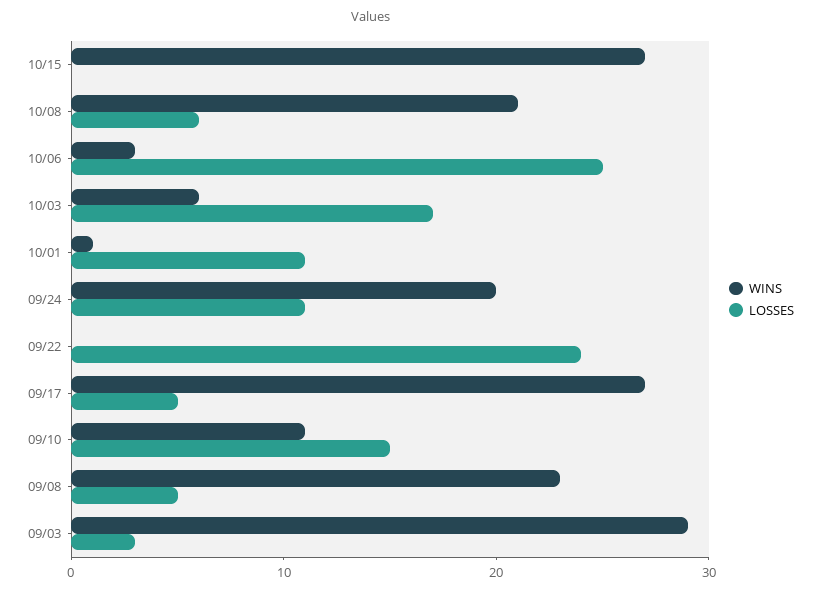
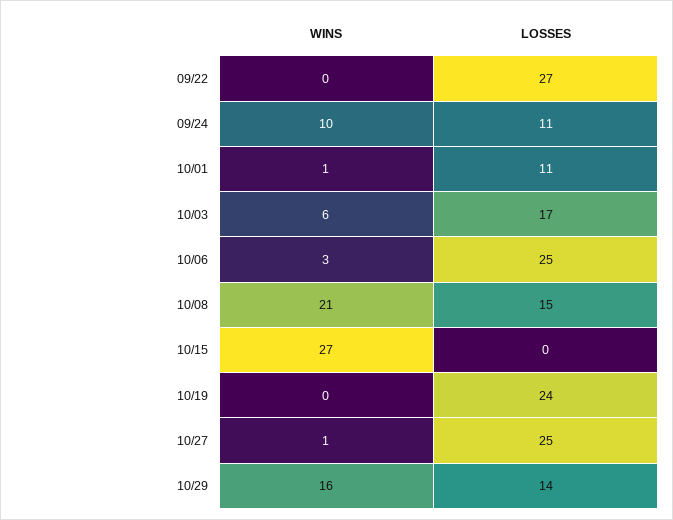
LOSSES, 10/08: 6 -> 15
WINS, 09/24: 20 -> 10
LOSSES, 09/22: 24 -> 27
WINS, 09/17: 27 -> none
LOSSES, 09/17: 5 -> none
WINS, 09/10: 11 -> none
LOSSES, 09/10: 15 -> none
WINS, 09/08: 23 -> none
LOSSES, 09/08: 5 -> none
WINS, 09/03: 29 -> none
LOSSES, 09/03: 3 -> none
WINS, 10/19: none -> 0
LOSSES, 10/19: none -> 24
WINS, 10/27: none -> 1
LOSSES, 10/27: none -> 25
WINS, 10/29: none -> 16
LOSSES, 10/29: none -> 14

